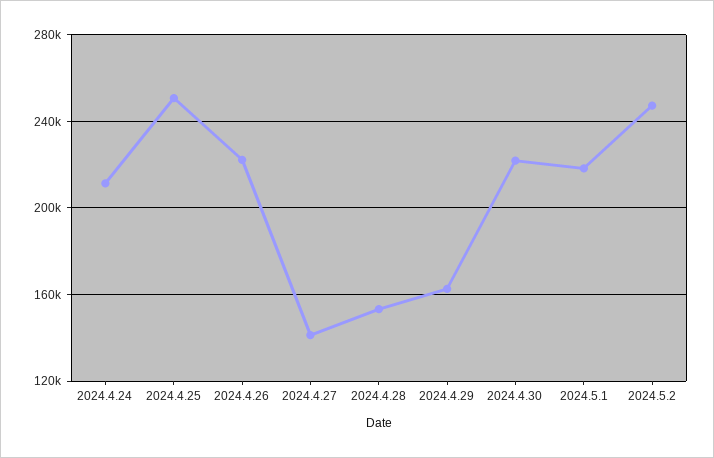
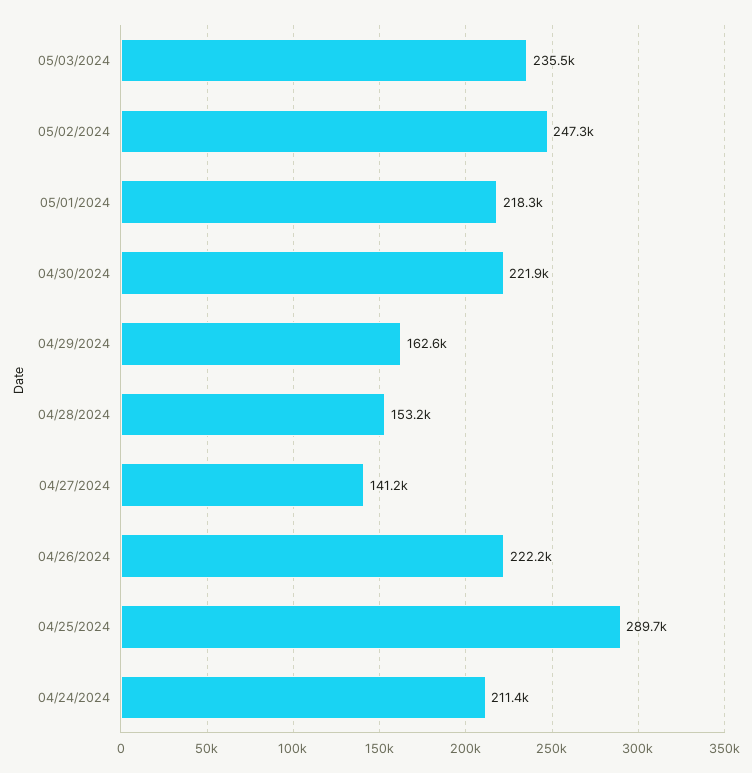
2024.4.25: 250000 -> 289700
05/03/2024: none -> 235500

